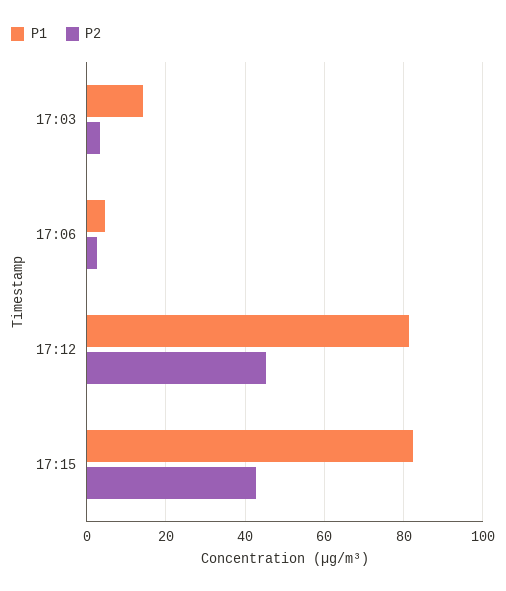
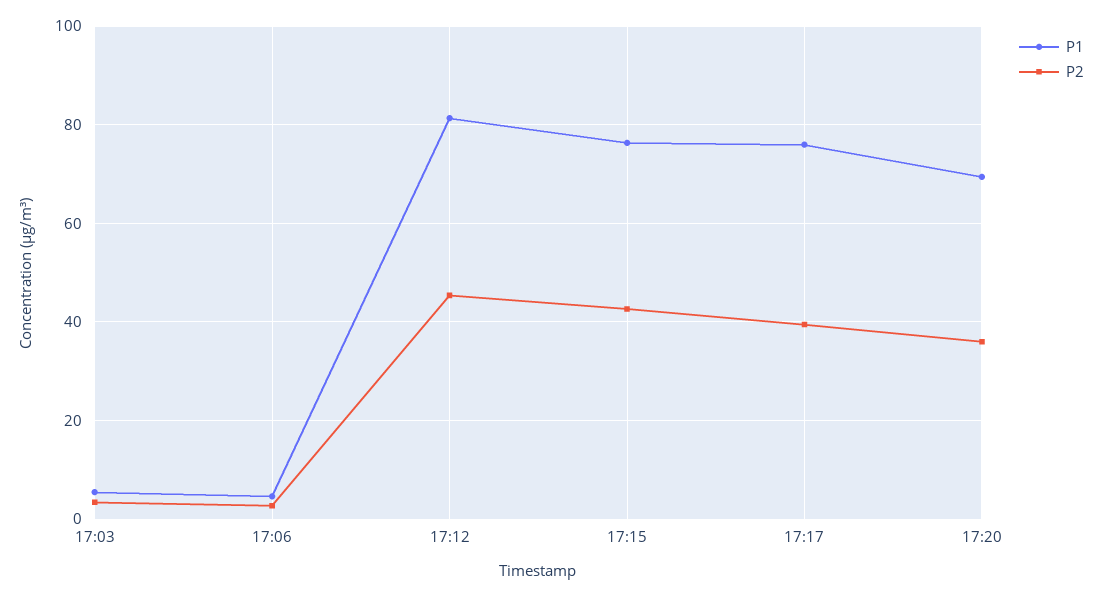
P1, 17:03: 14 -> 6
P1, 17:15: 82 -> 76
P1, 17:17: none -> 76
P2, 17:17: none -> 40
P1, 17:20: none -> 70
P2, 17:20: none -> 36

